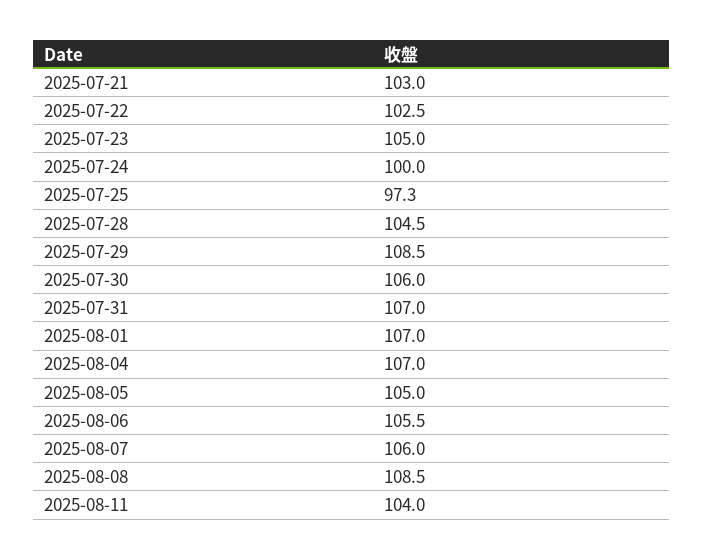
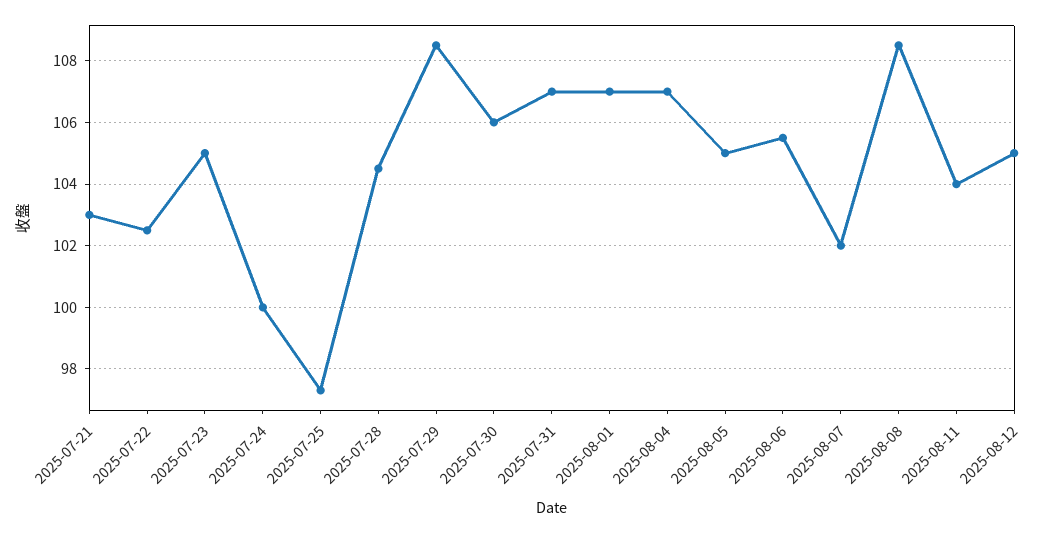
2025-08-07: 106 -> 102
2025-08-12: none -> 105

